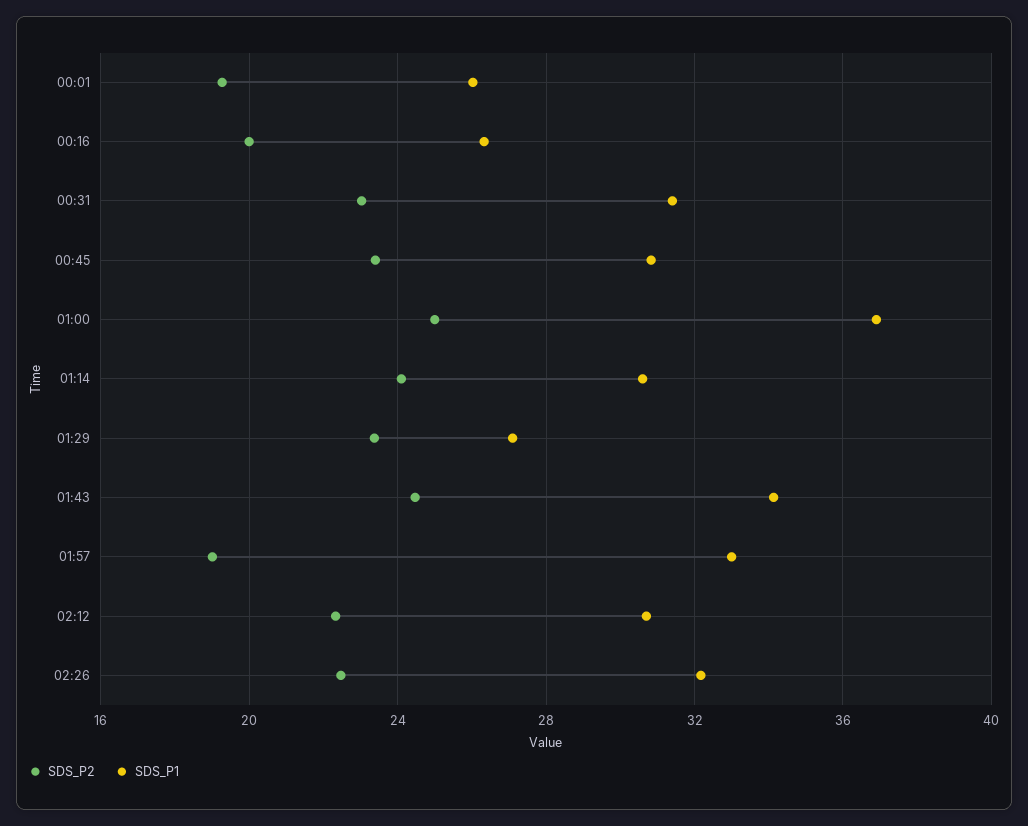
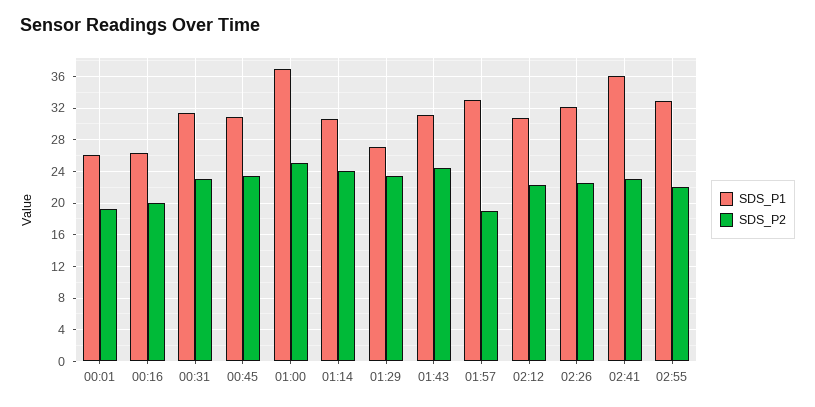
SDS_P1, 01:43: 34 -> 31
SDS_P1, 02:41: none -> 36
SDS_P2, 02:41: none -> 23
SDS_P1, 02:55: none -> 33
SDS_P2, 02:55: none -> 22

